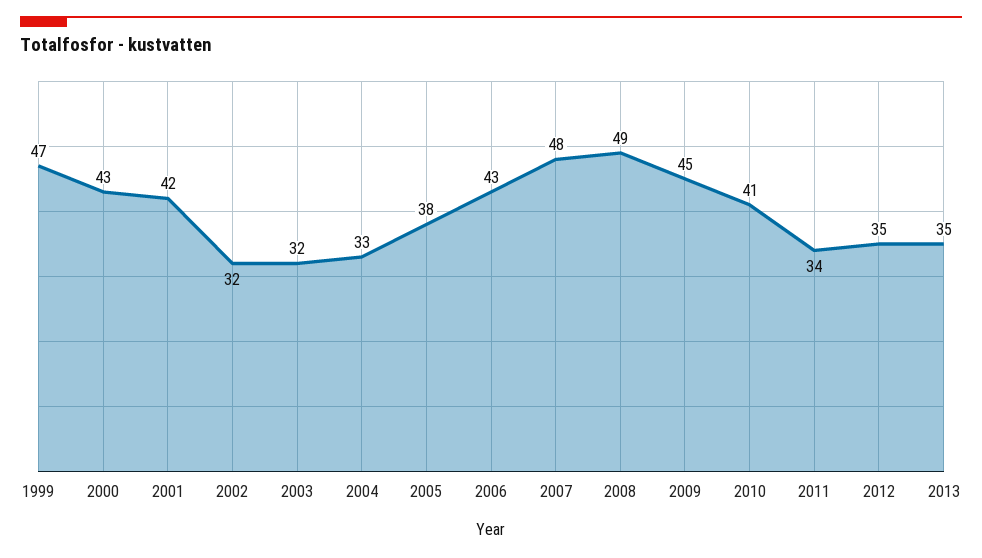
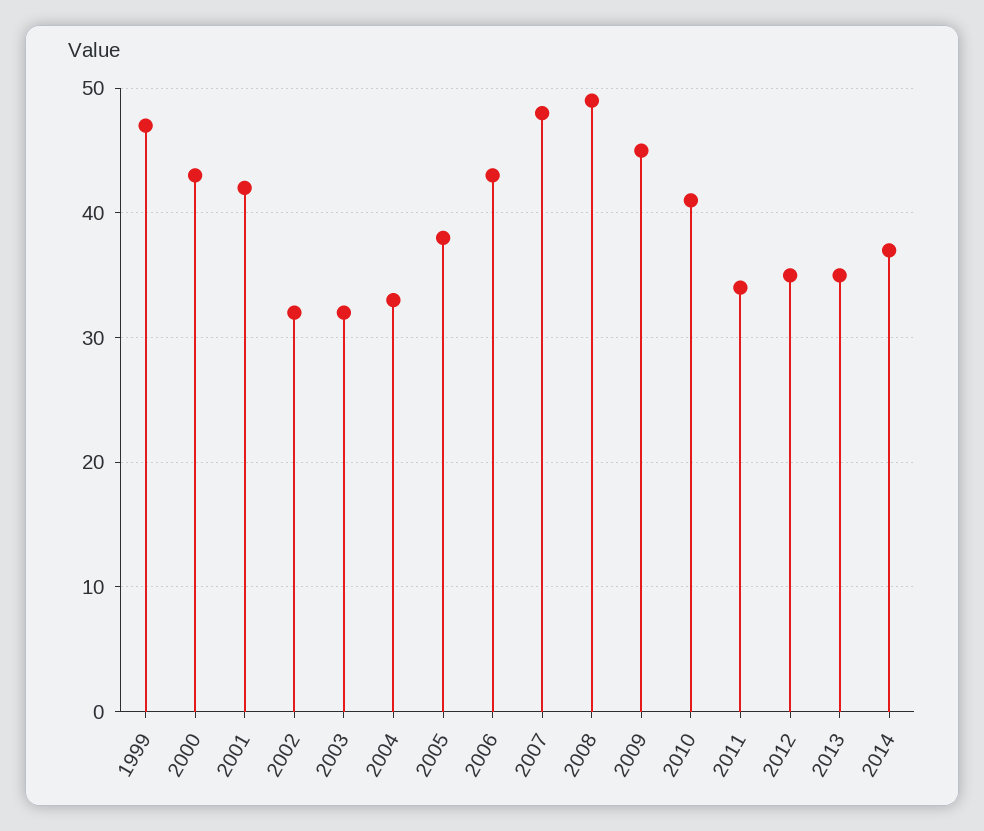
2014: none -> 37

